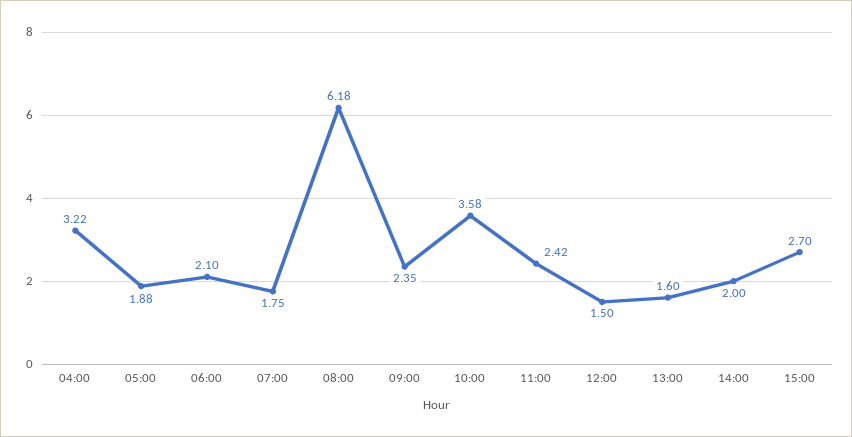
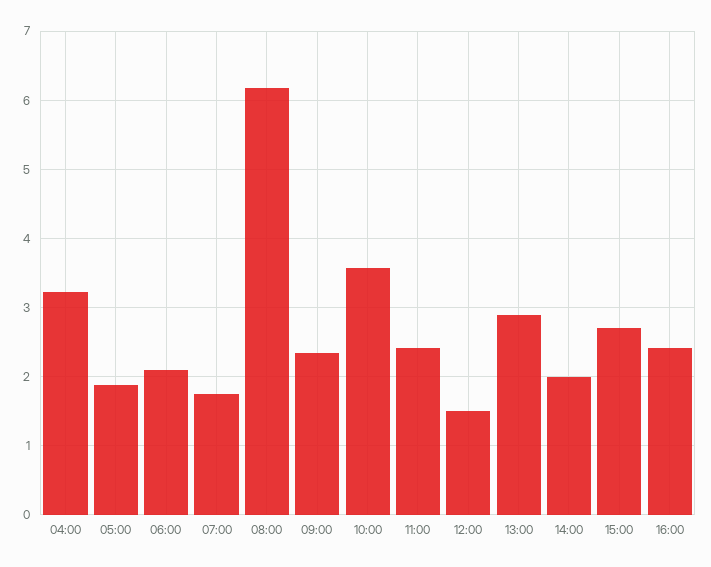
13:00: 1.6 -> 2.9
16:00: none -> 2.4

